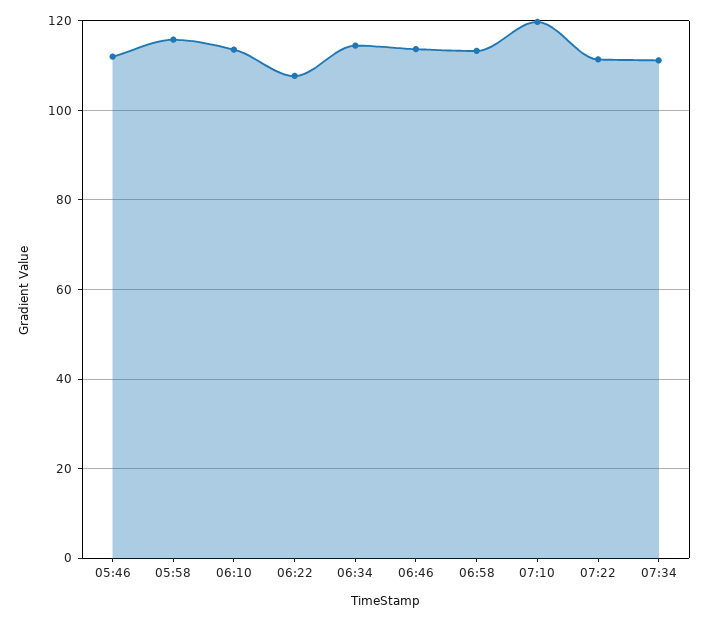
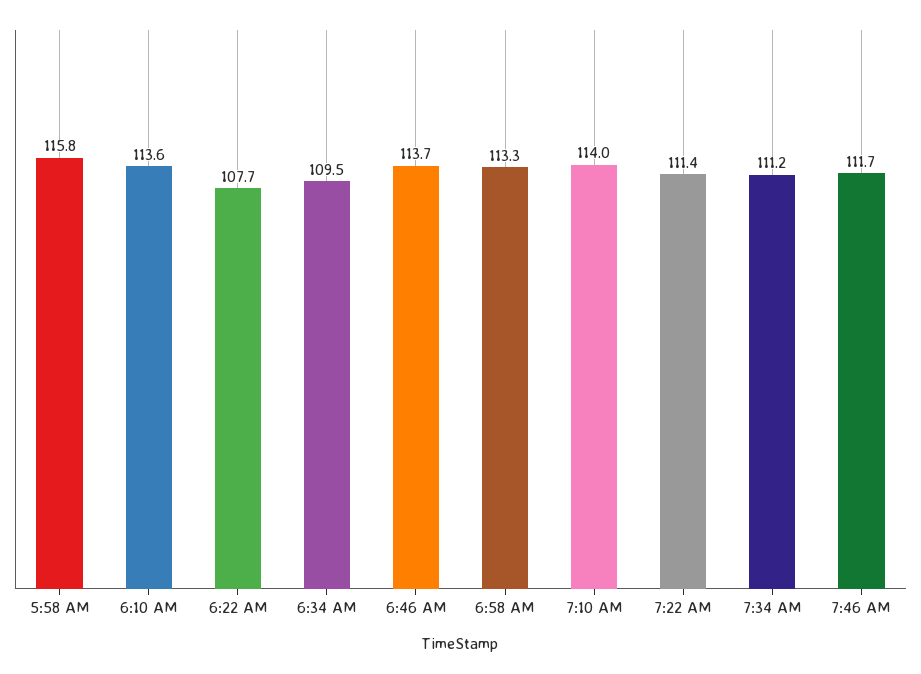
05:46: 112 -> none
06:34: 114 -> 109.5
07:10: 120 -> 114
7:46 AM: none -> 111.7

